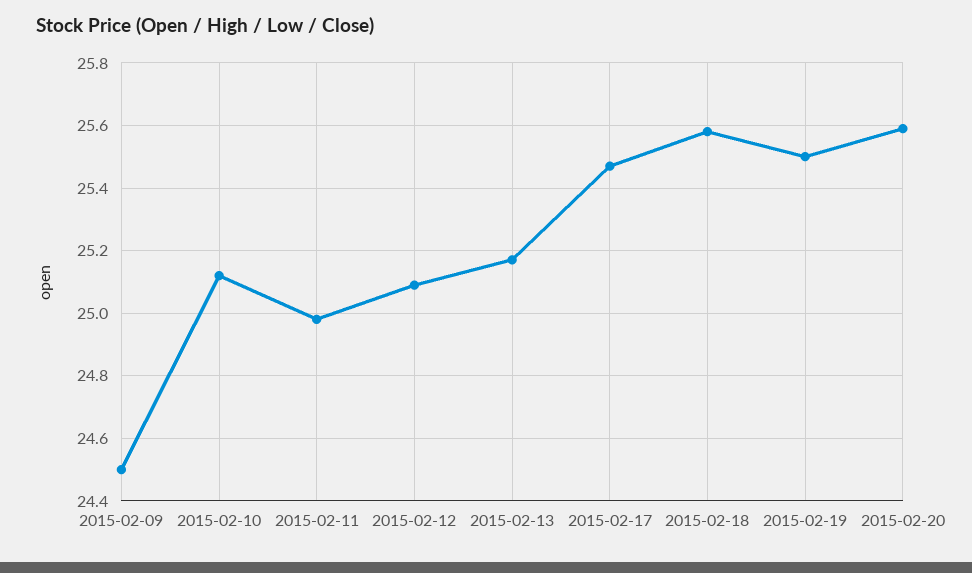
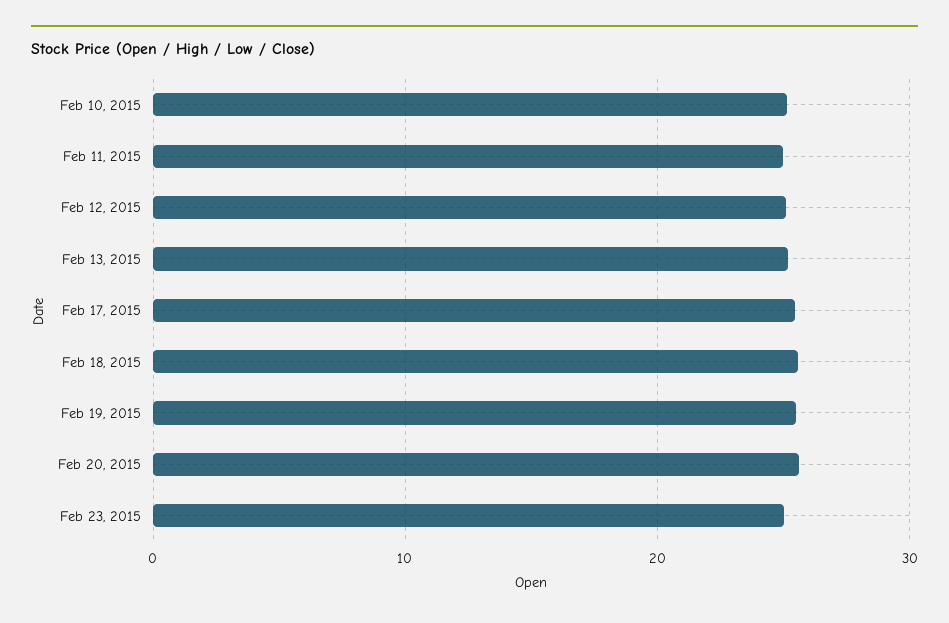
2015-02-09: 24.5 -> none
Feb 23, 2015: none -> 25

